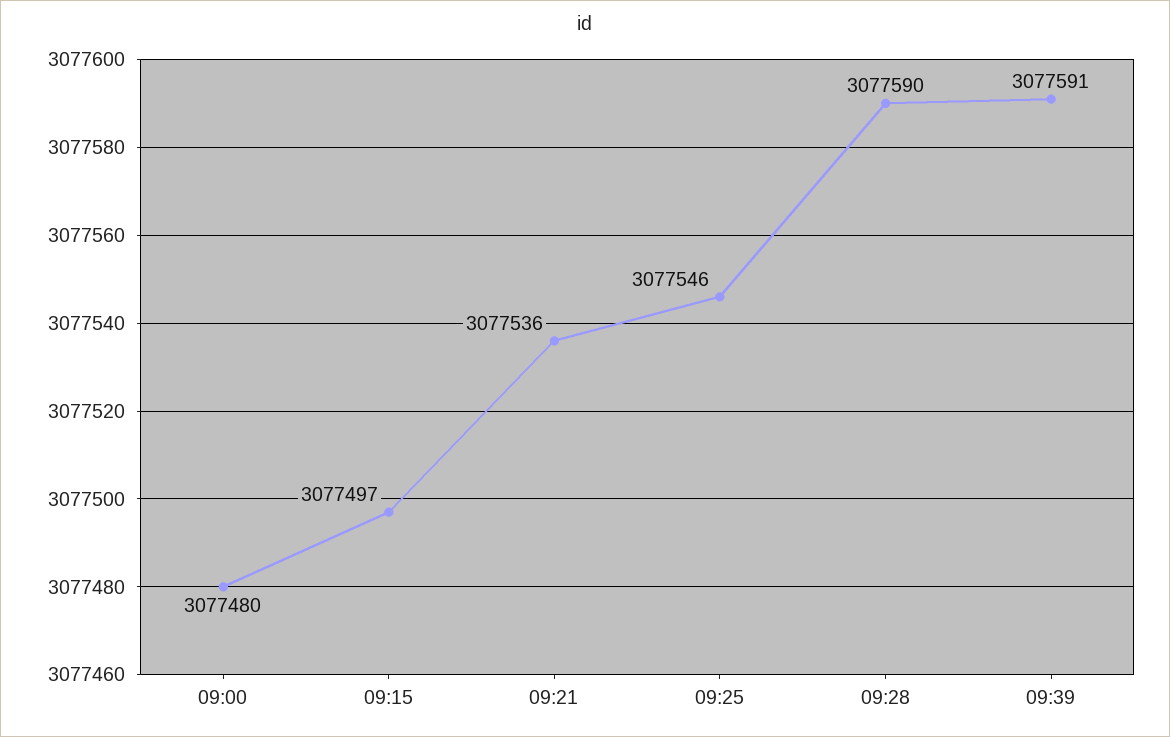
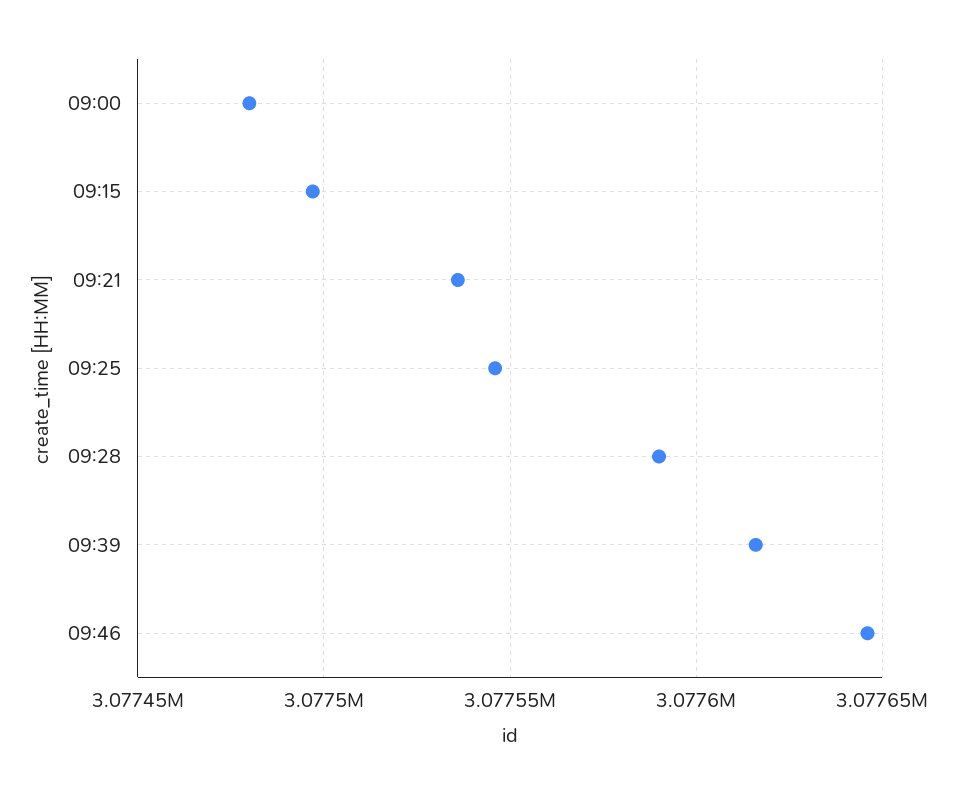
09:39: 3077591 -> 3077615
09:46: none -> 3077645

